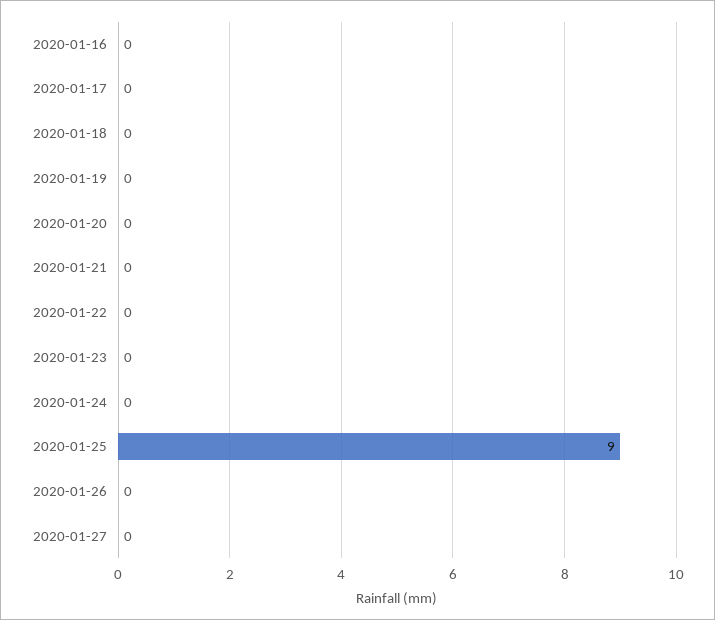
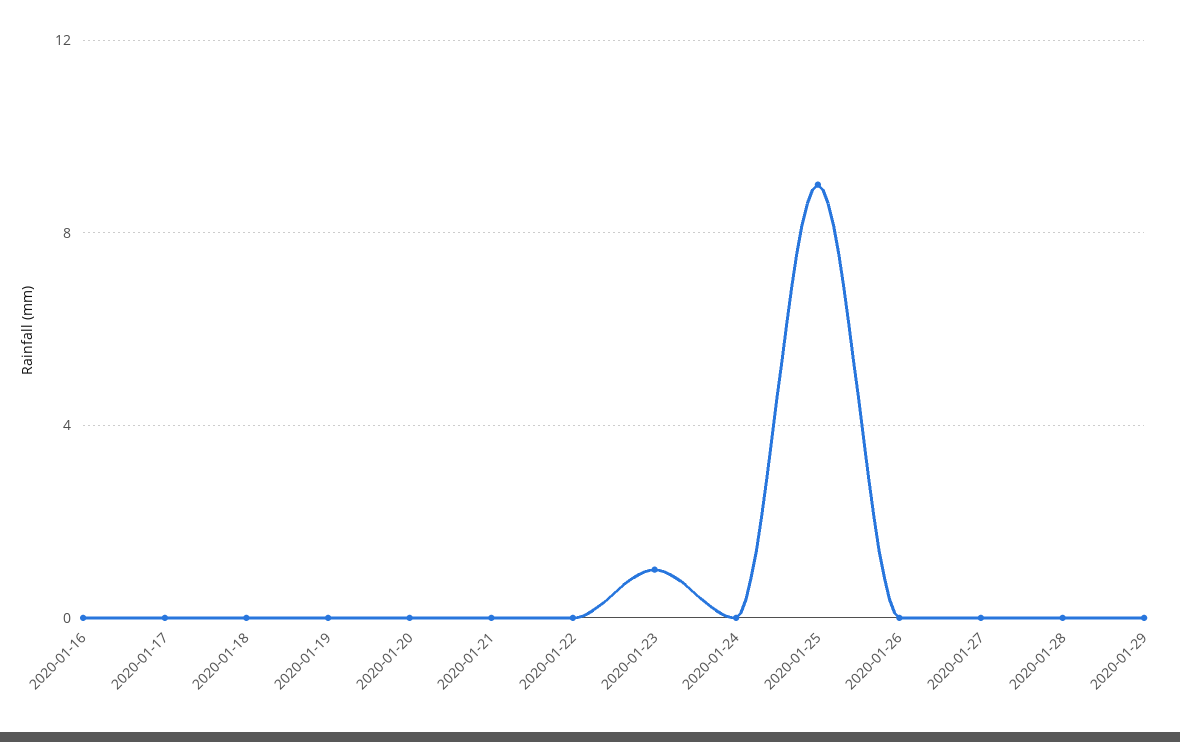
2020-01-23: 0 -> 1
2020-01-28: none -> 0
2020-01-29: none -> 0

